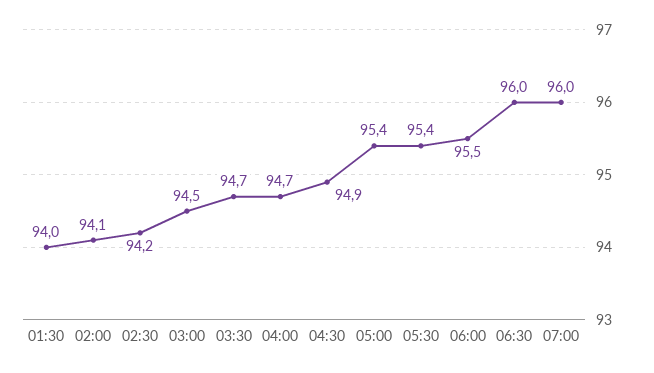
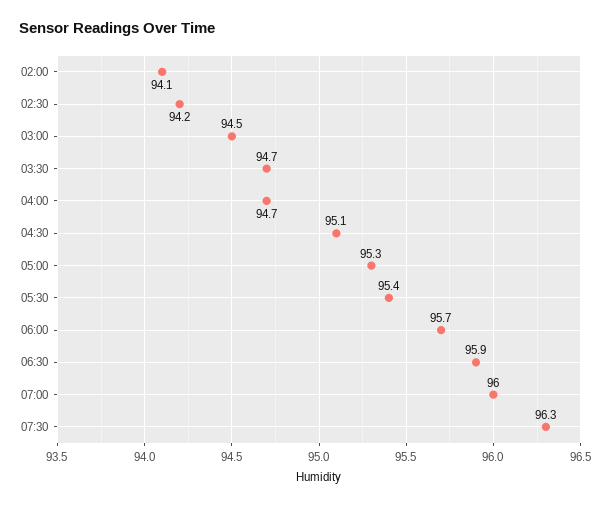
01:30: 94 -> none
04:30: 94.9 -> 95.1
05:00: 95.4 -> 95.3
06:00: 95.5 -> 95.7
06:30: 96 -> 95.9
07:30: none -> 96.3

